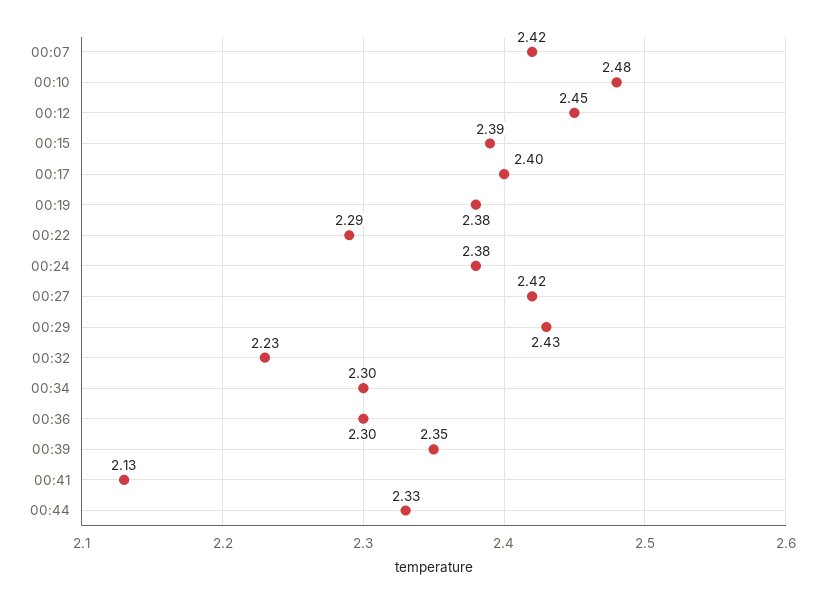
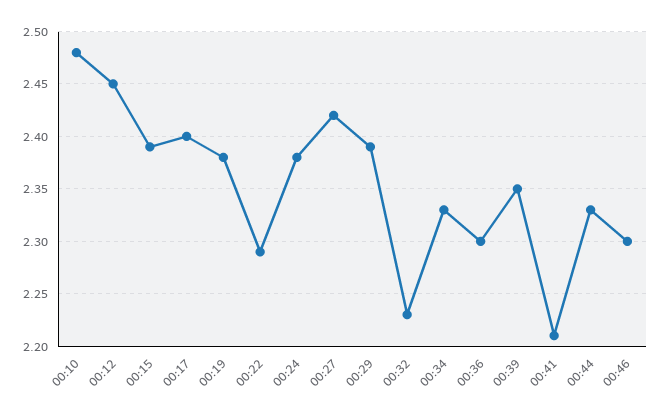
00:07: 2.42 -> none
00:29: 2.43 -> 2.39
00:34: 2.3 -> 2.33
00:41: 2.13 -> 2.21
00:46: none -> 2.3

